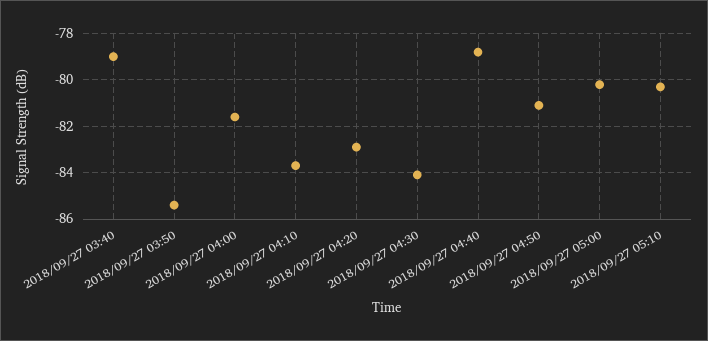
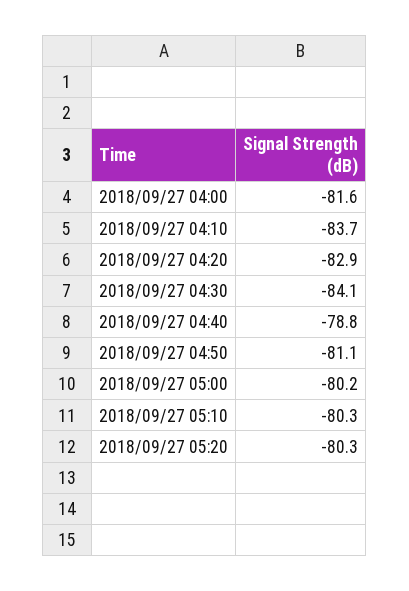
2018/09/27 03:40: -79 -> none
2018/09/27 03:50: -85.5 -> none
2018/09/27 05:20: none -> -80.3

